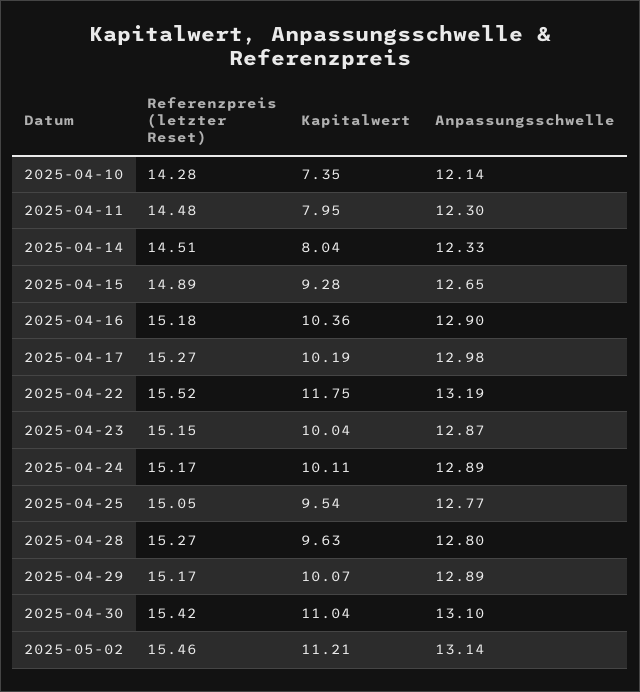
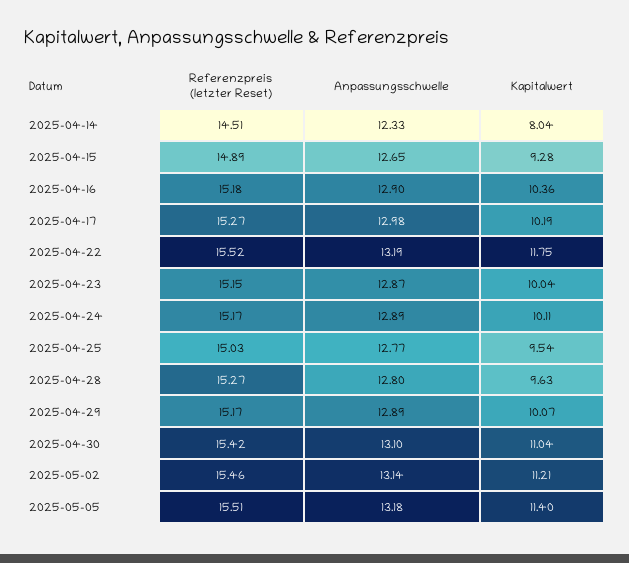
Referenzpreis (letzter Reset), 2025-04-10: 14.28 -> none
Kapitalwert, 2025-04-10: 7.35 -> none
Anpassungsschwelle, 2025-04-10: 12.14 -> none
Referenzpreis (letzter Reset), 2025-04-11: 14.48 -> none
Kapitalwert, 2025-04-11: 7.95 -> none
Anpassungsschwelle, 2025-04-11: 12.3 -> none
Referenzpreis (letzter Reset), 2025-04-25: 15.05 -> 15.03
Referenzpreis (letzter Reset), 2025-05-05: none -> 15.51
Anpassungsschwelle, 2025-05-05: none -> 13.18
Kapitalwert, 2025-05-05: none -> 11.4

